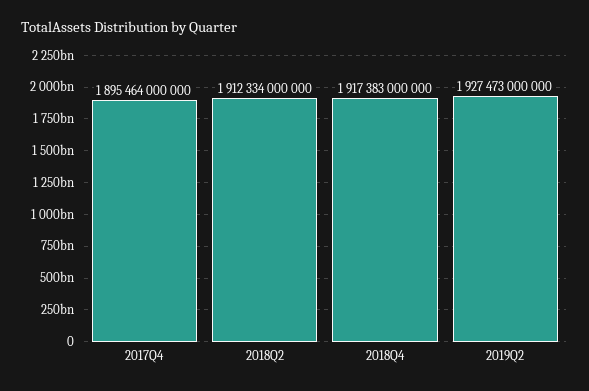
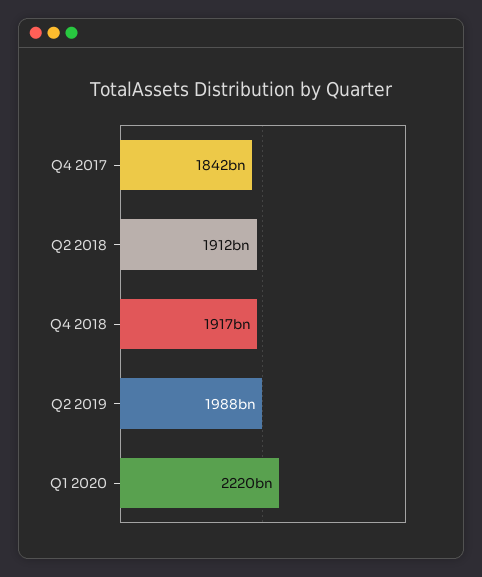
2017Q4: 1895464000000 -> 1842000000000
2019Q2: 1927473000000 -> 1988000000000
Q1 2020: none -> 2220000000000

